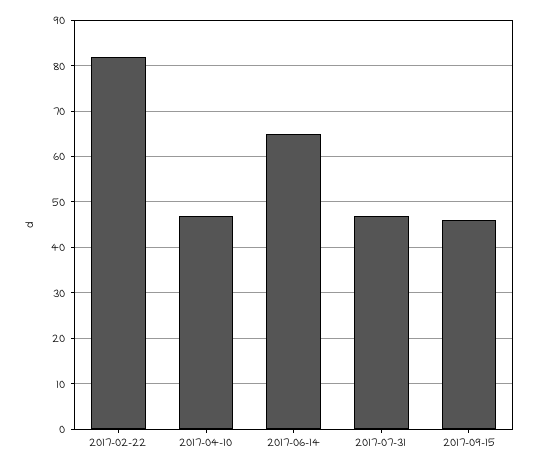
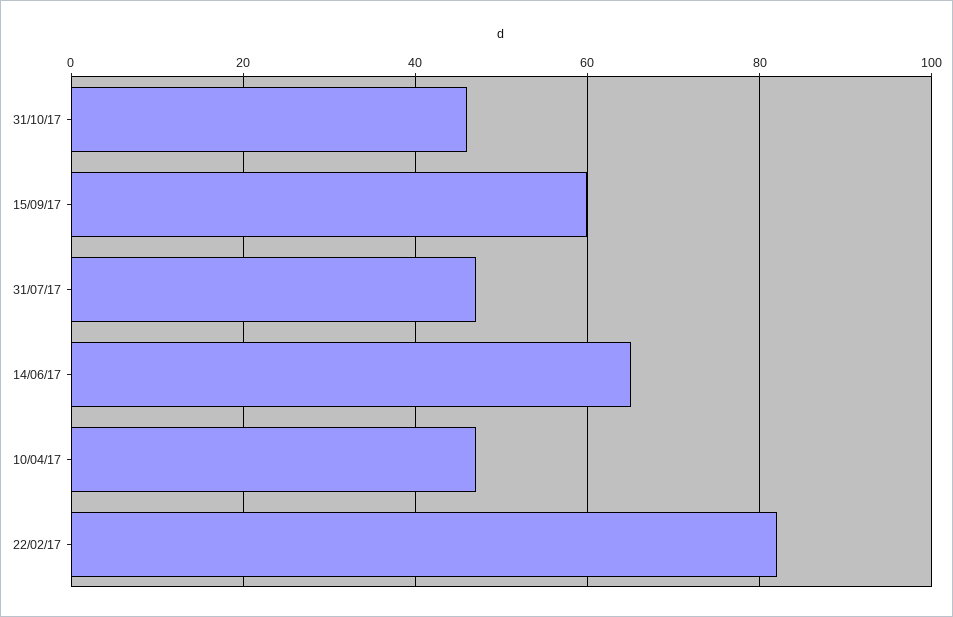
2017-09-15: 45 -> 60
31/10/17: none -> 45

